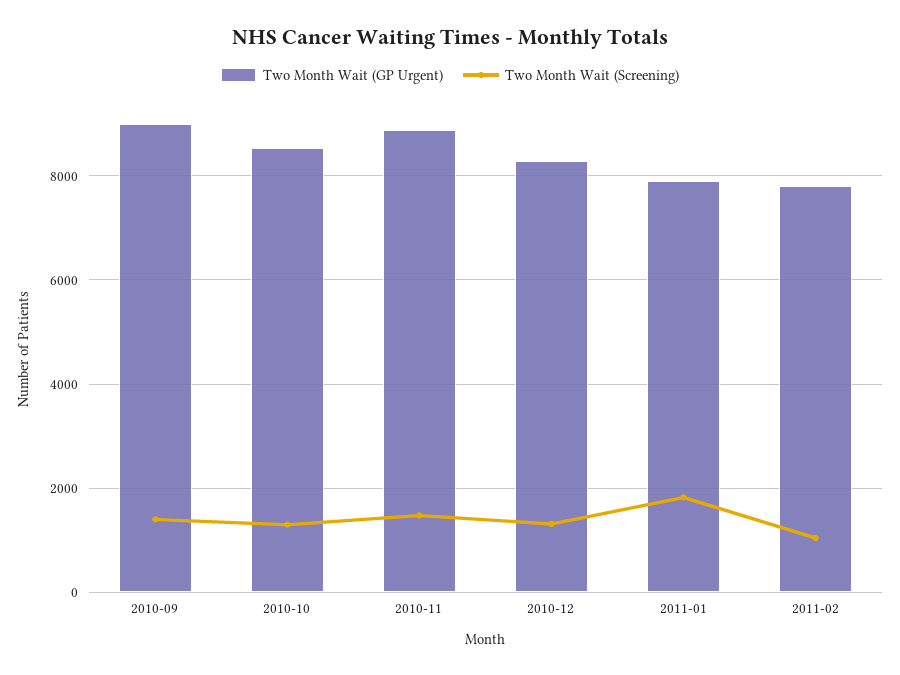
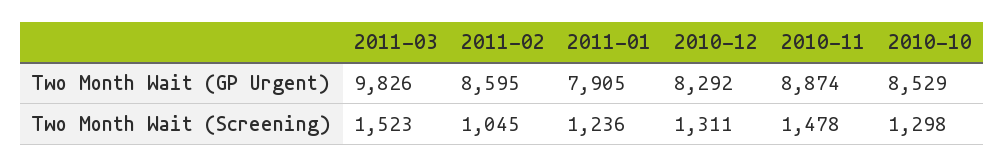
Two Month Wait (GP Urgent), 2010-09: 9000 -> none
Two Month Wait (Screening), 2010-09: 1400 -> none
Two Month Wait (Screening), 2011-01: 1800 -> 1236
Two Month Wait (GP Urgent), 2011-02: 7800 -> 8595
Two Month Wait (GP Urgent), 2011-03: none -> 9826
Two Month Wait (Screening), 2011-03: none -> 1523

